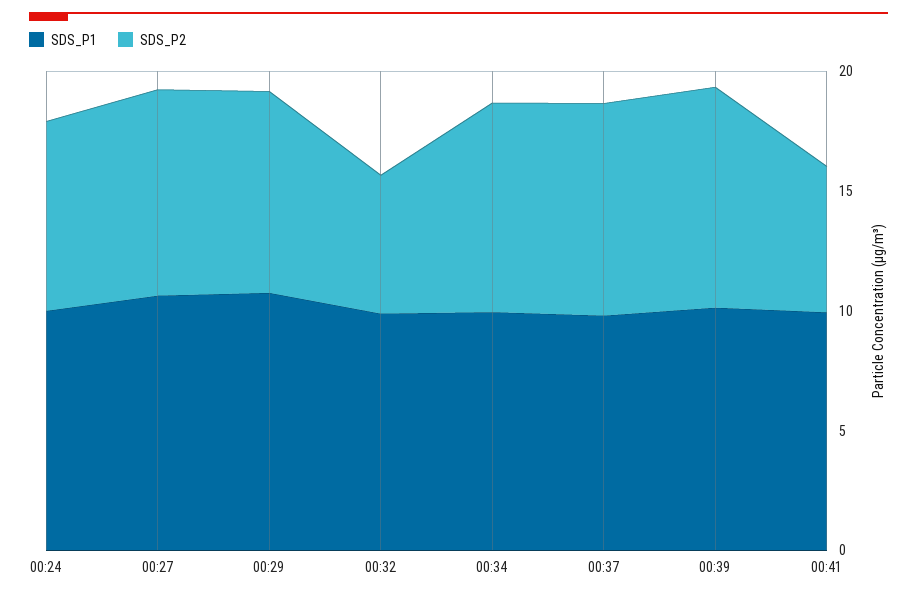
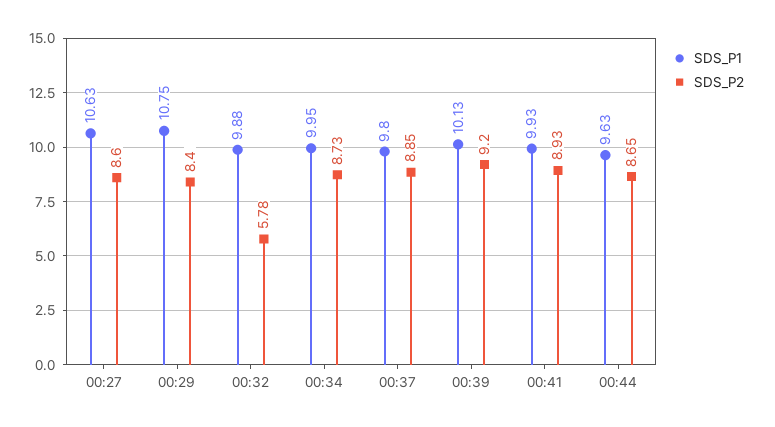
SDS_P1, 00:24: 10 -> none
SDS_P2, 00:24: 8 -> none
SDS_P2, 00:41: 6 -> 8.93
SDS_P1, 00:44: none -> 9.63
SDS_P2, 00:44: none -> 8.65

